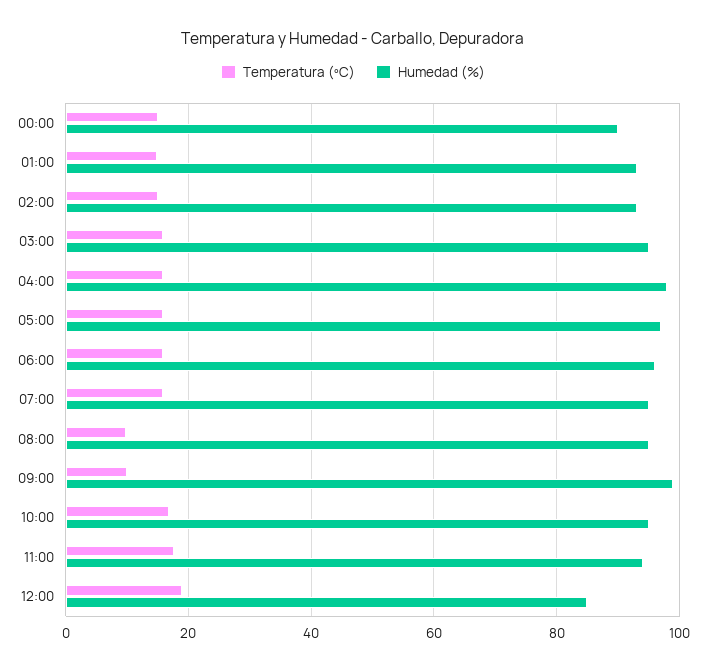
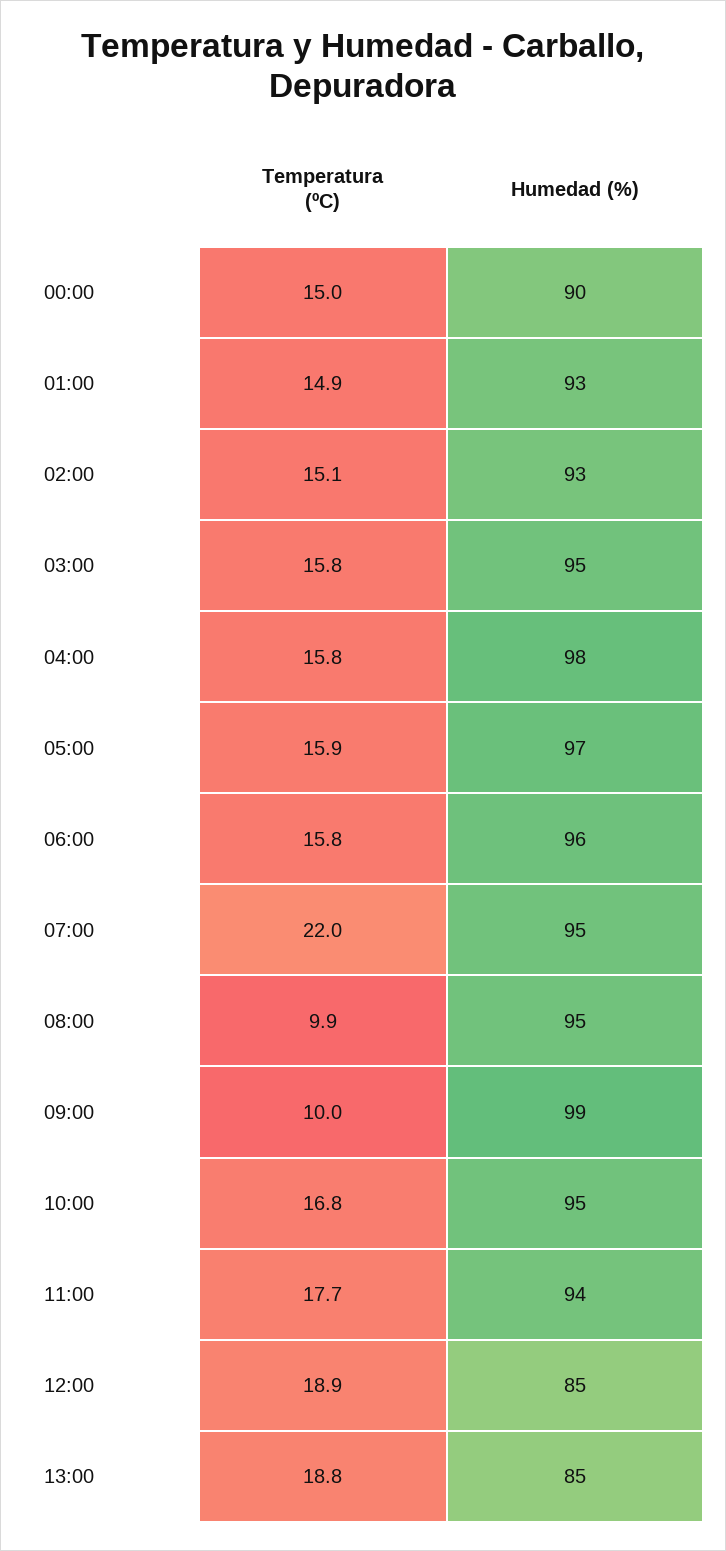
Temperatura (ºC), 07:00: 16 -> 22
Temperatura (ºC), 13:00: none -> 18.8
Humedad (%), 13:00: none -> 85

